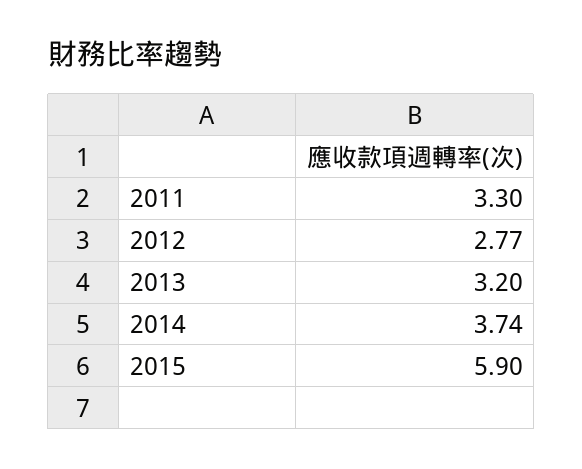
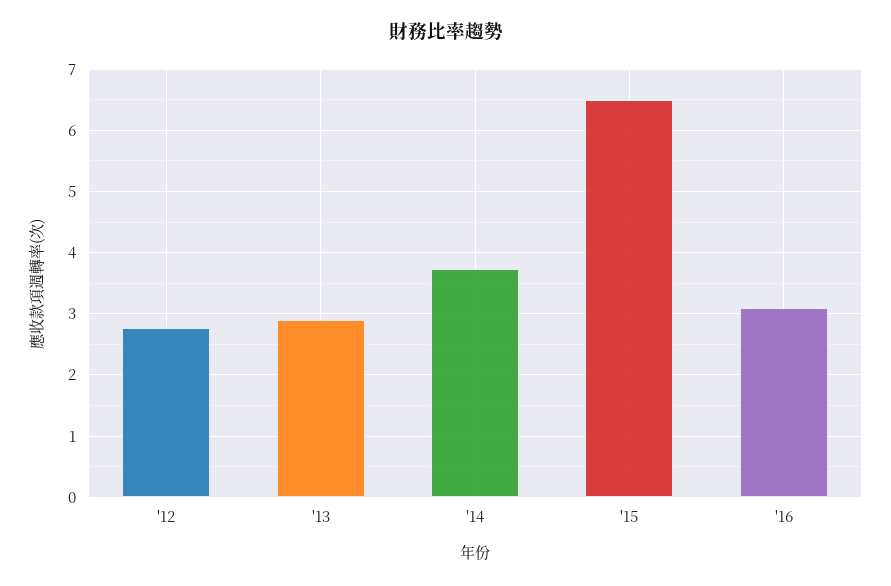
2011: 3.3 -> none
2013: 3.2 -> 2.9
2015: 5.9 -> 6.5
'16: none -> 3.1

